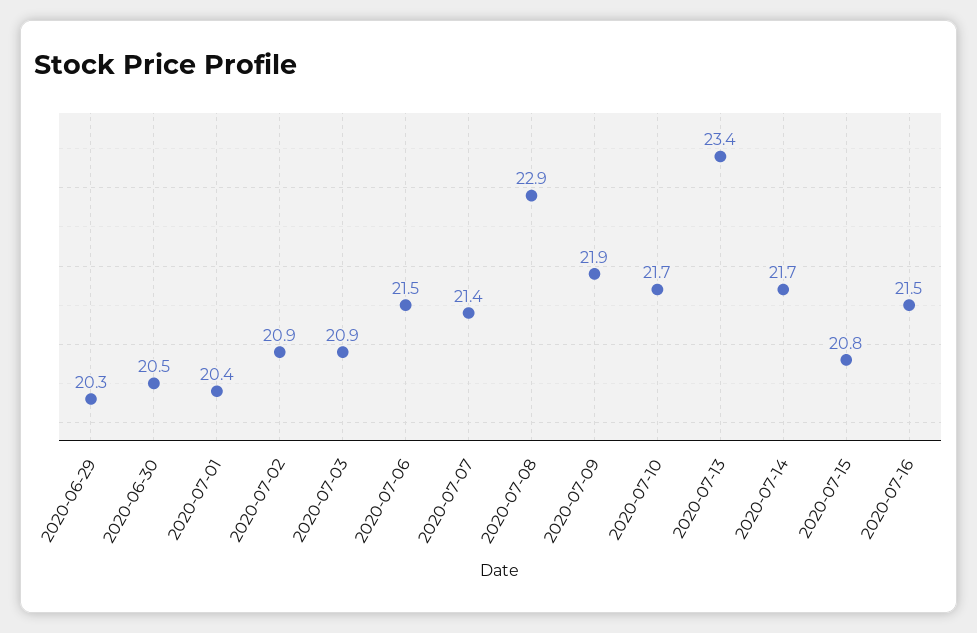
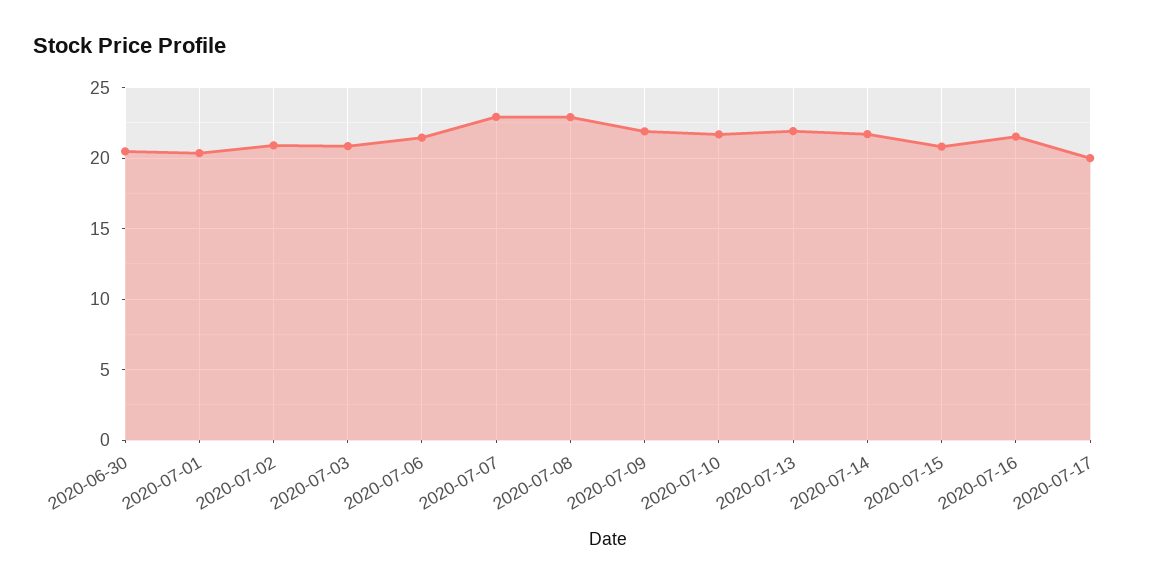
2020-06-29: 20.3 -> none
2020-07-07: 21.4 -> 23
2020-07-13: 23.4 -> 22
2020-07-17: none -> 20

